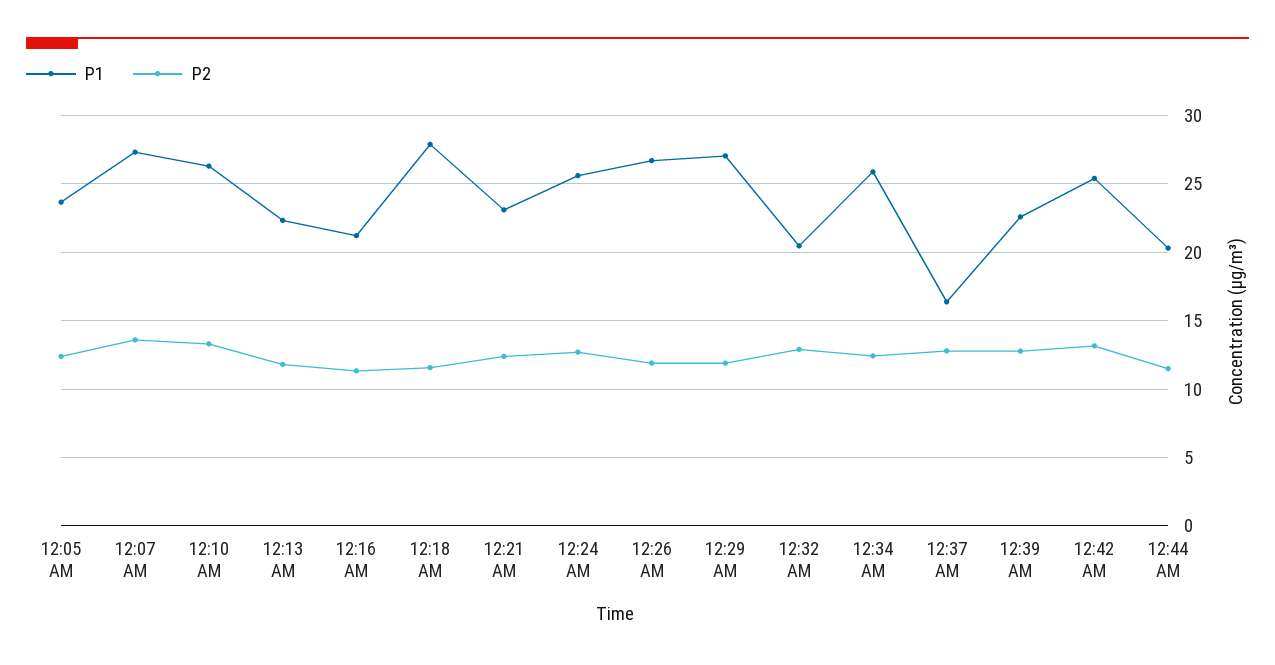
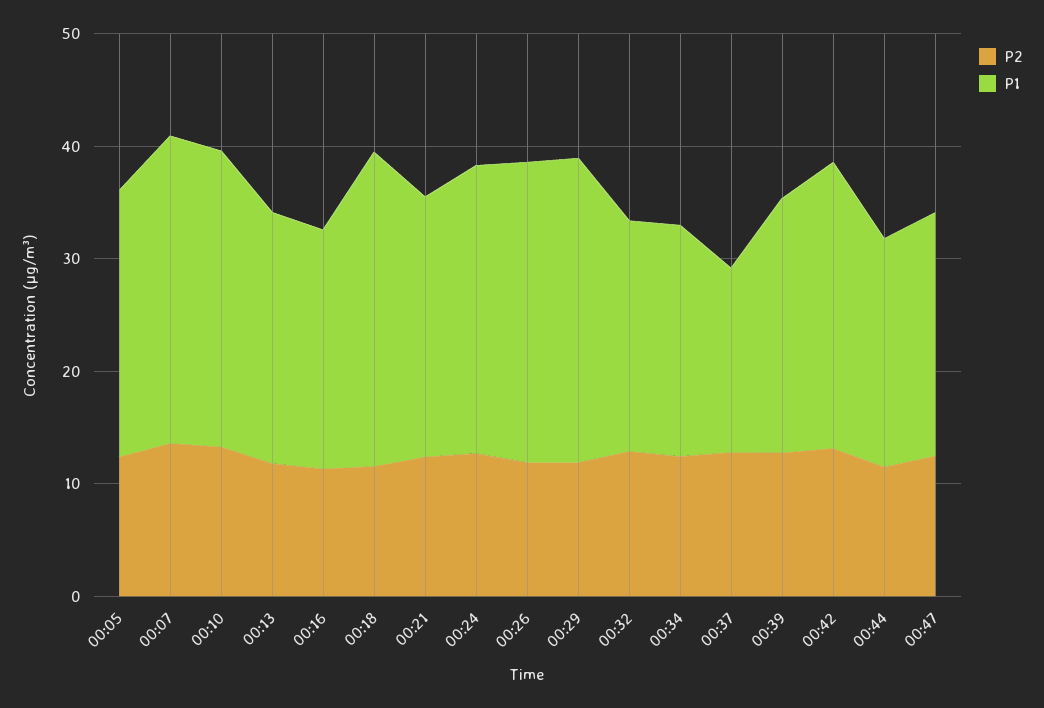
P1, 12:34 AM: 26 -> 20
P2, 00:47: none -> 12
P1, 00:47: none -> 22

